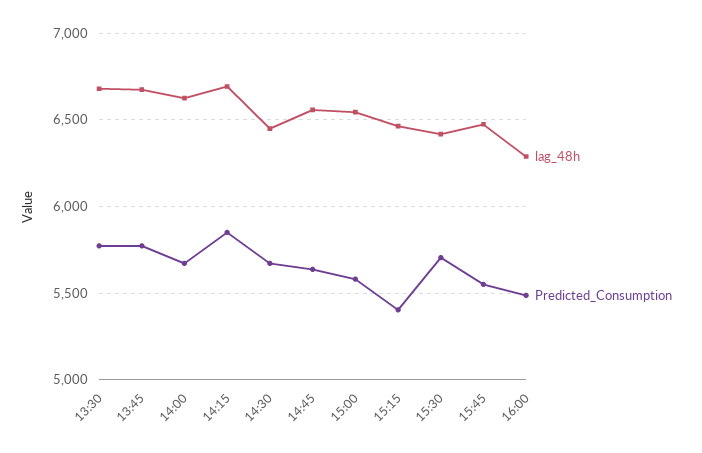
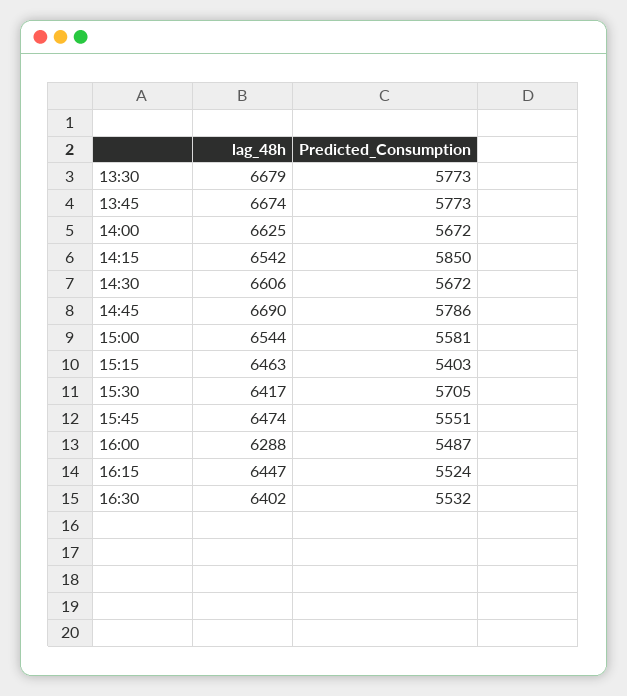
lag_48h, 14:15: 6700 -> 6542
lag_48h, 14:30: 6450 -> 6606
lag_48h, 14:45: 6550 -> 6690
Predicted_Consumption, 14:45: 5650 -> 5786
lag_48h, 16:15: none -> 6447
Predicted_Consumption, 16:15: none -> 5524
lag_48h, 16:30: none -> 6402
Predicted_Consumption, 16:30: none -> 5532

